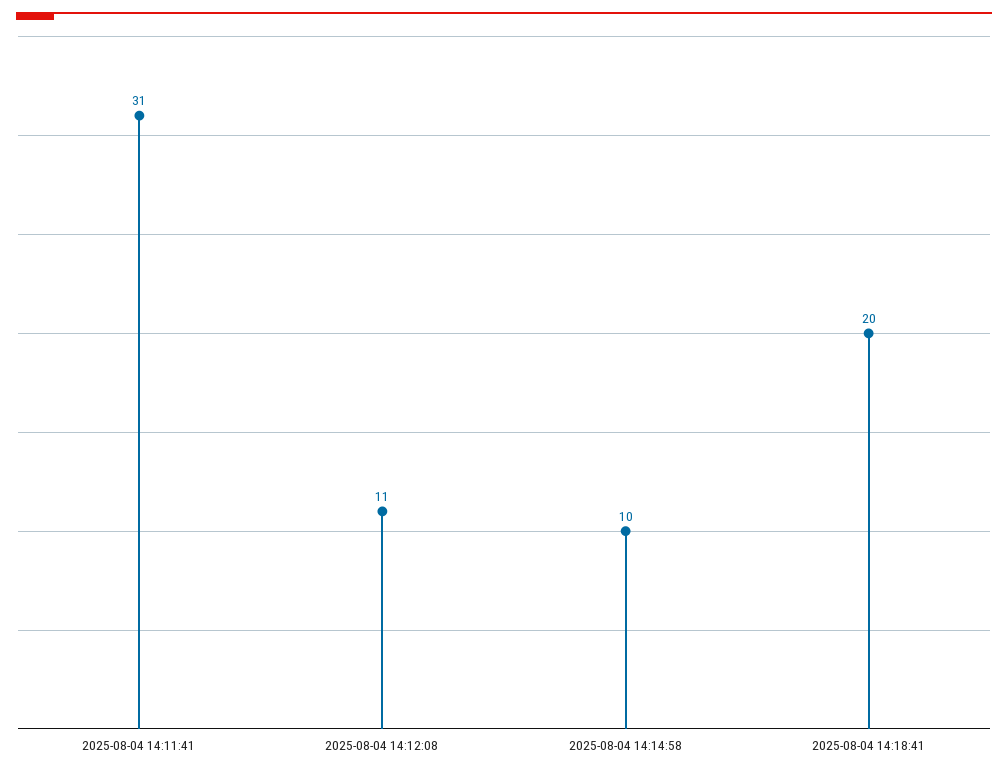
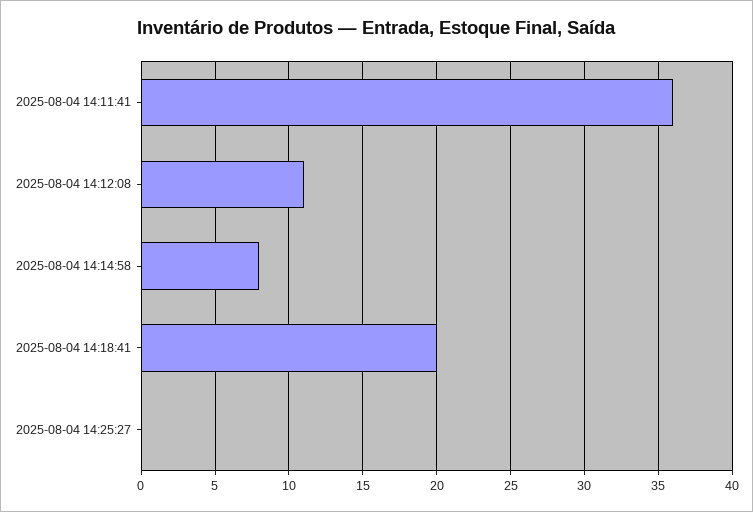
2025-08-04 14:11:41: 31 -> 36
2025-08-04 14:14:58: 10 -> 8
2025-08-04 14:25:27: none -> 0

